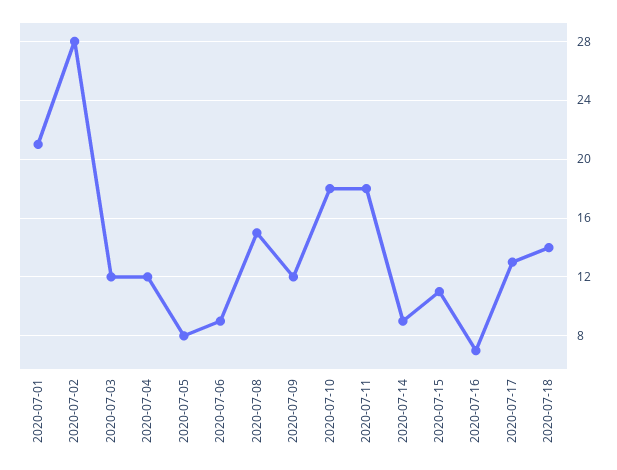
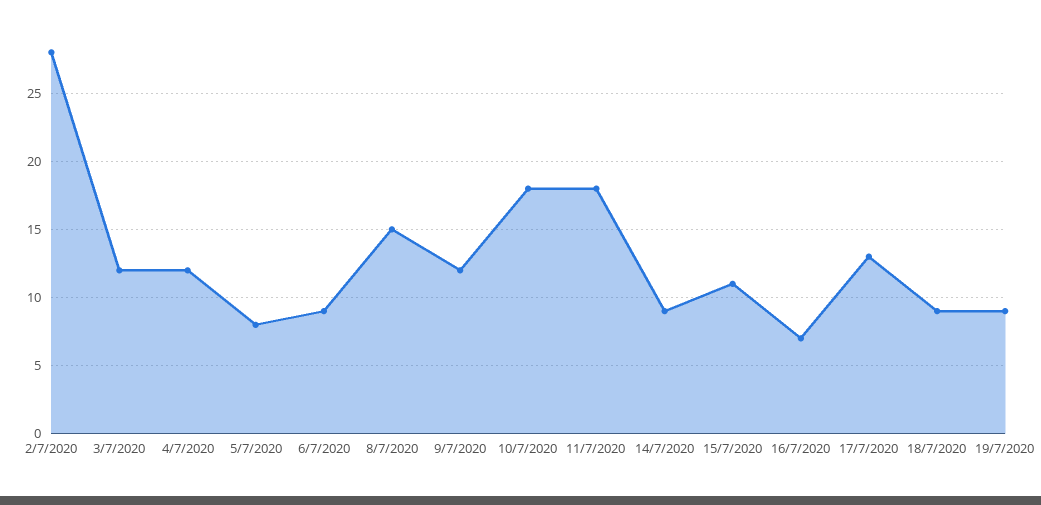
2020-07-01: 21 -> none
2020-07-18: 14 -> 9
19/7/2020: none -> 9

